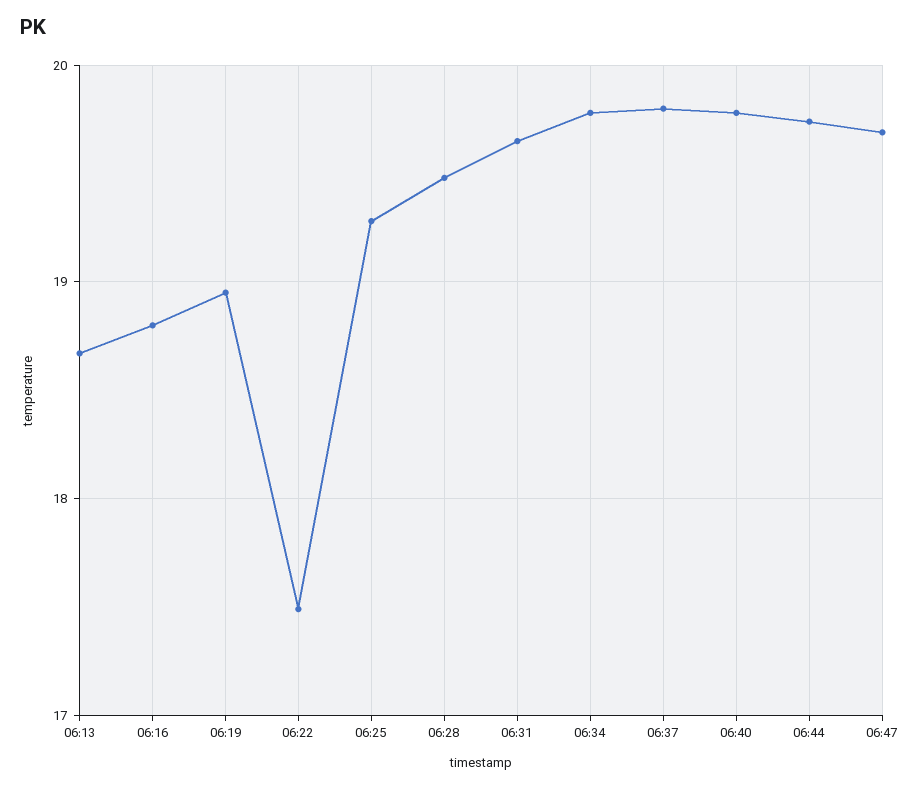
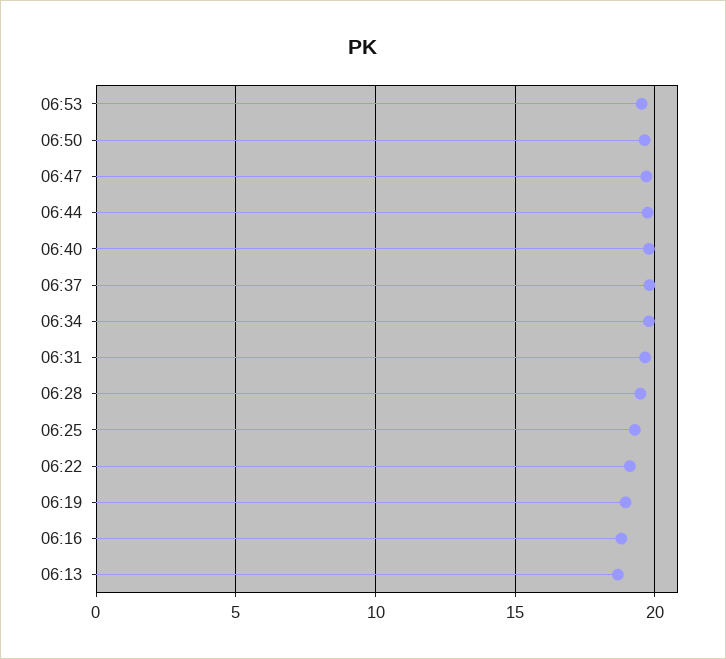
06:22: 17.5 -> 19
06:53: none -> 19.5
06:50: none -> 19.5

